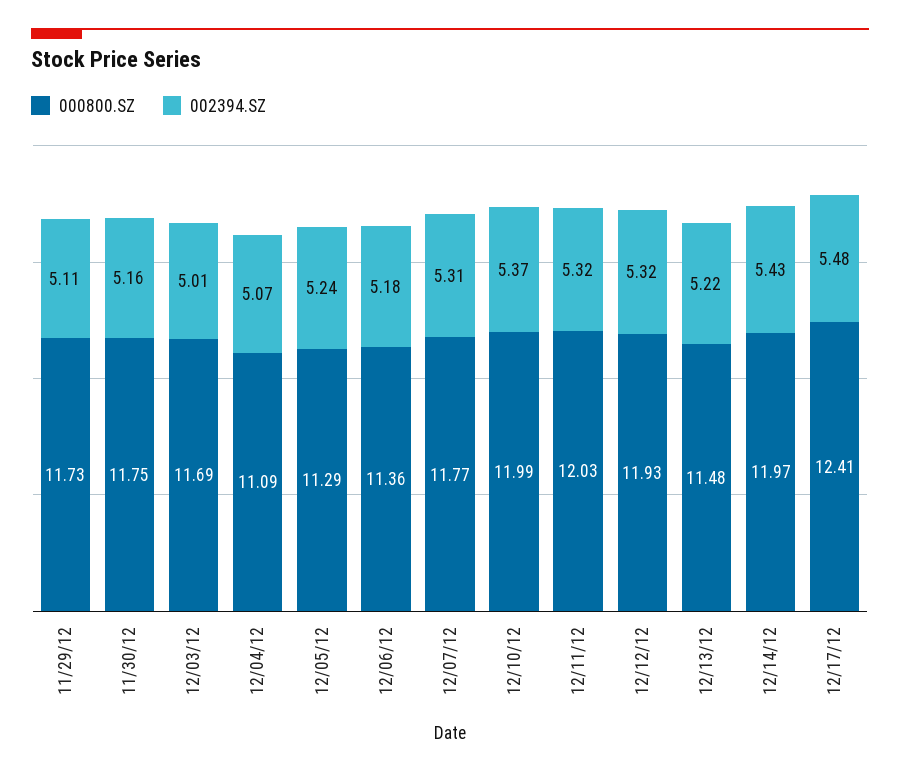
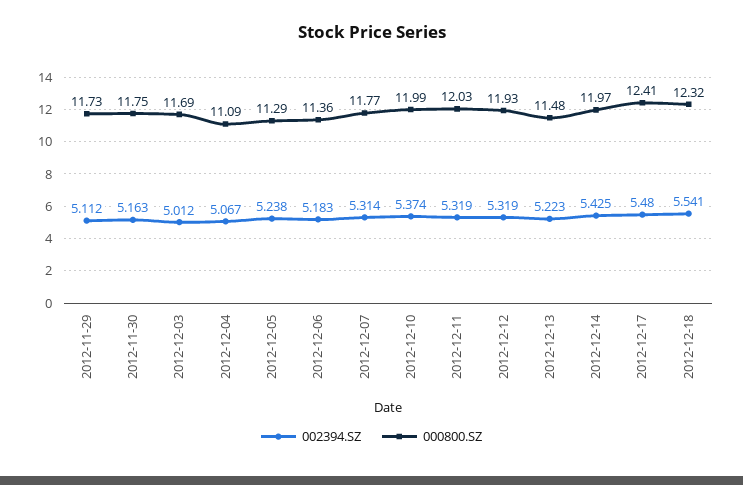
002394.SZ, 2012-12-18: none -> 5.541
000800.SZ, 2012-12-18: none -> 12.32

